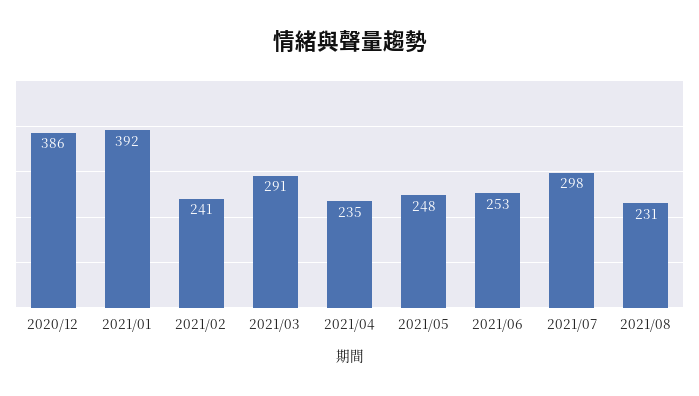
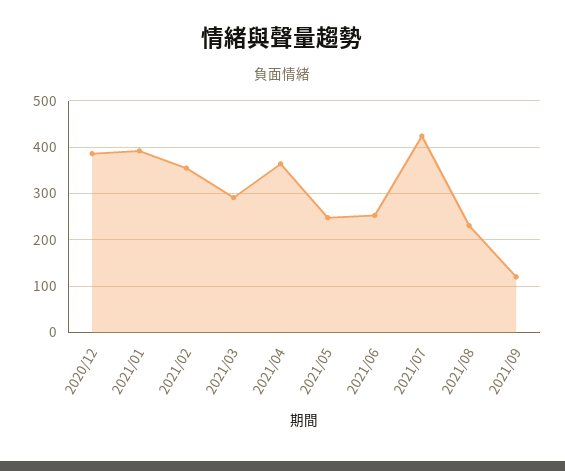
2021/02: 241 -> 360
2021/04: 235 -> 360
2021/07: 298 -> 420
2021/09: none -> 120

